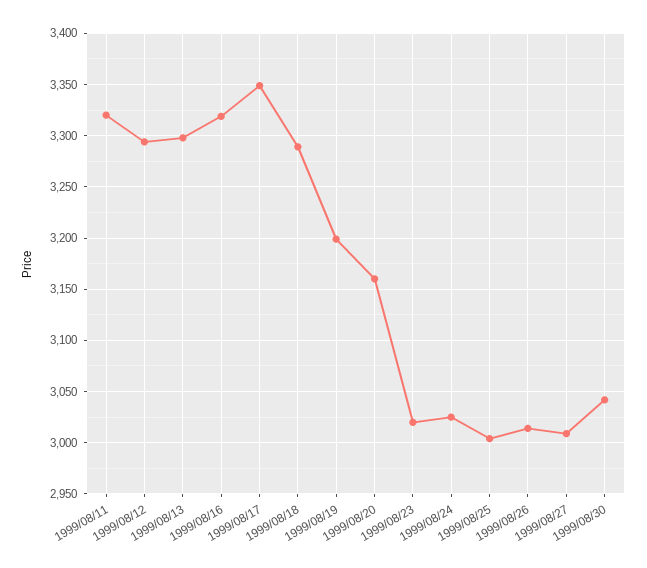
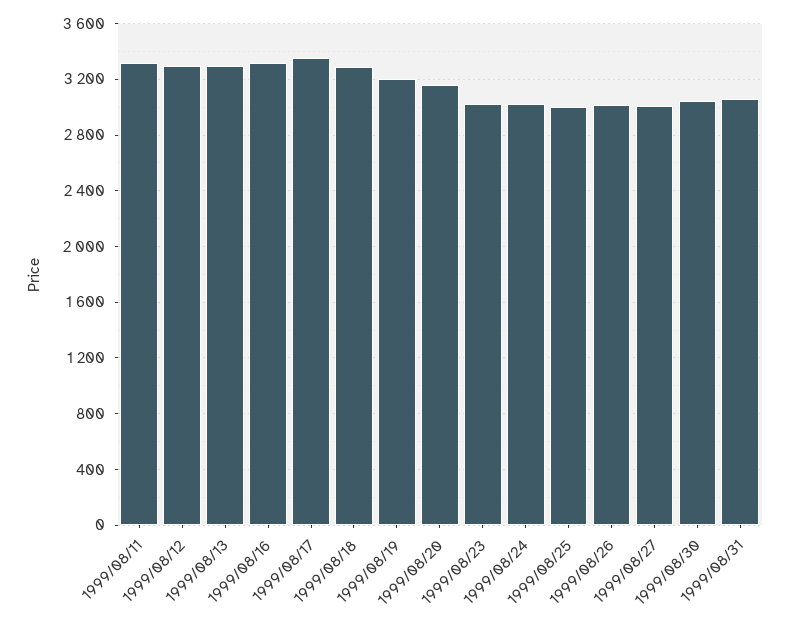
1999/08/31: none -> 3050

